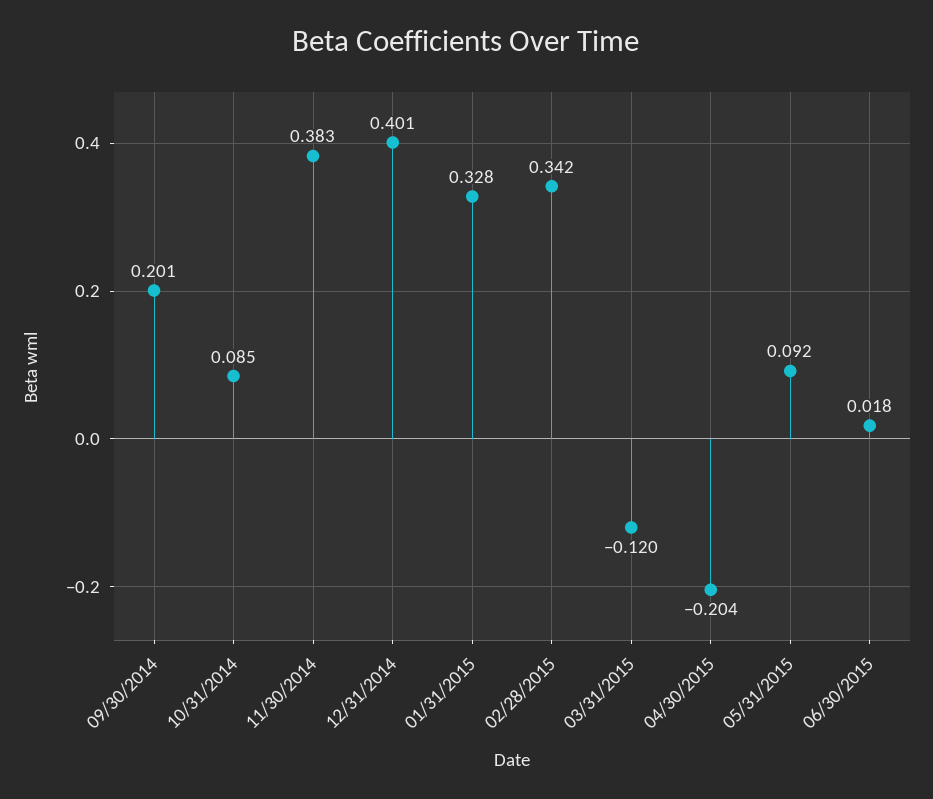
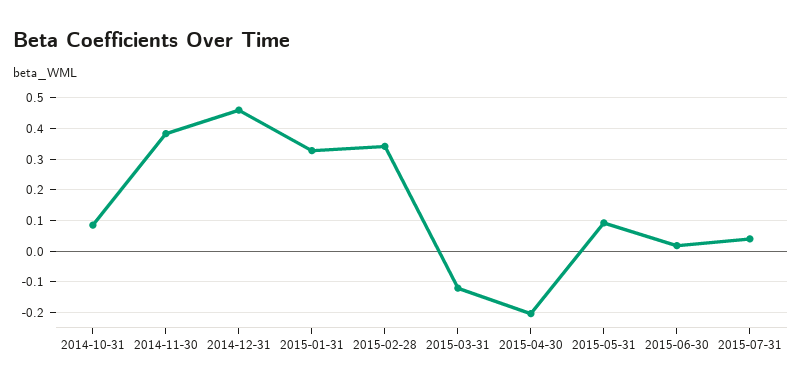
09/30/2014: 0.201 -> none
12/31/2014: 0.401 -> 0.46
2015-07-31: none -> 0.04

